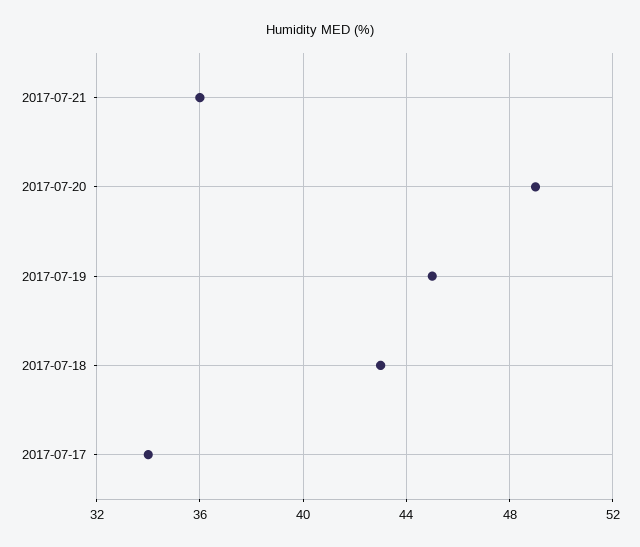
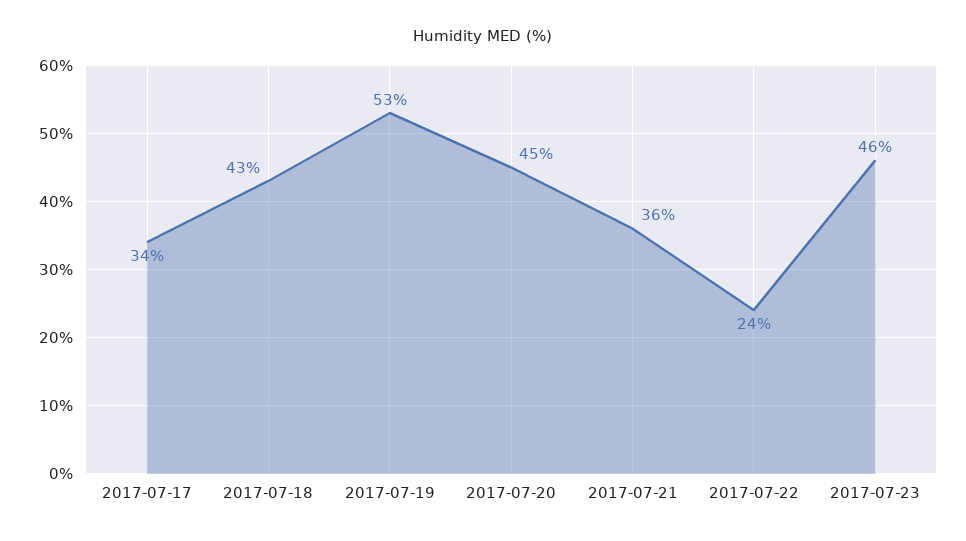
2017-07-20: 49 -> 45
2017-07-19: 45 -> 53
2017-07-22: none -> 24
2017-07-23: none -> 46

